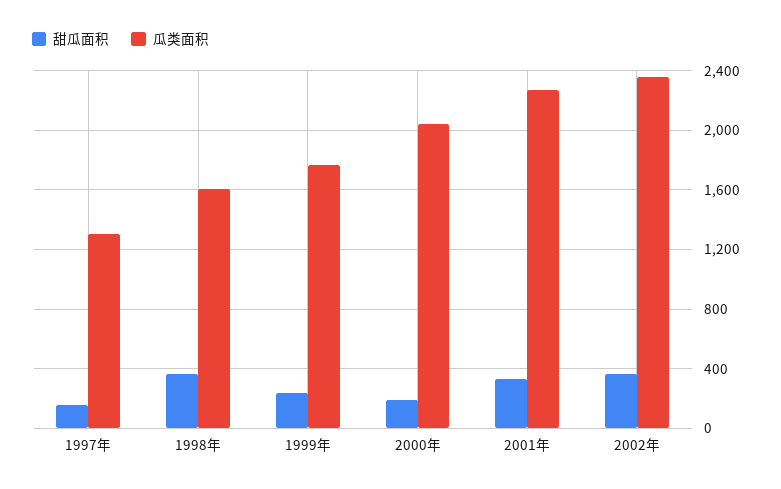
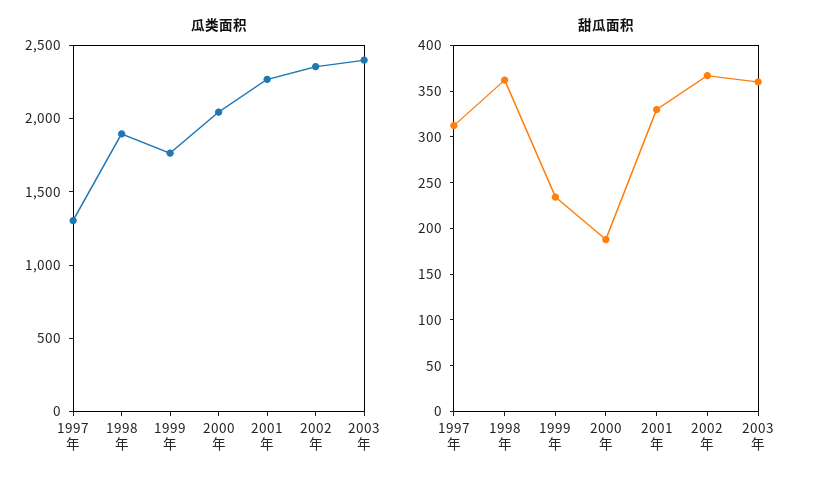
甜瓜面积, 1997年: 150 -> 310
瓜类面积, 1998年: 1600 -> 1900
瓜类面积, 2003年: none -> 2400
甜瓜面积, 2003年: none -> 360

